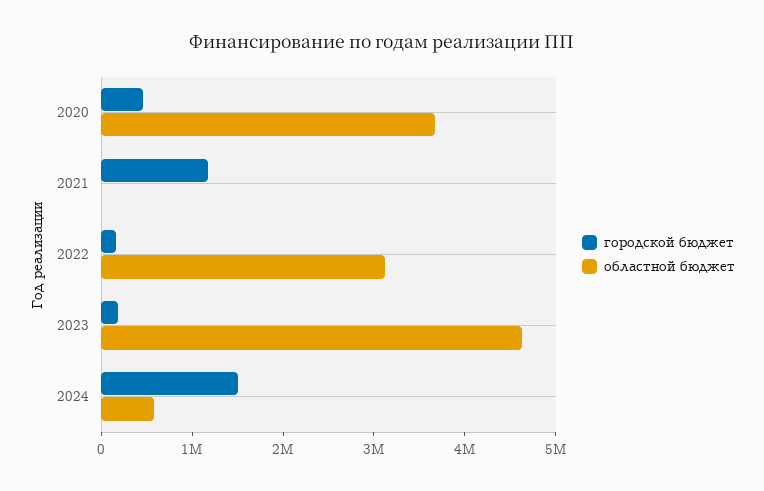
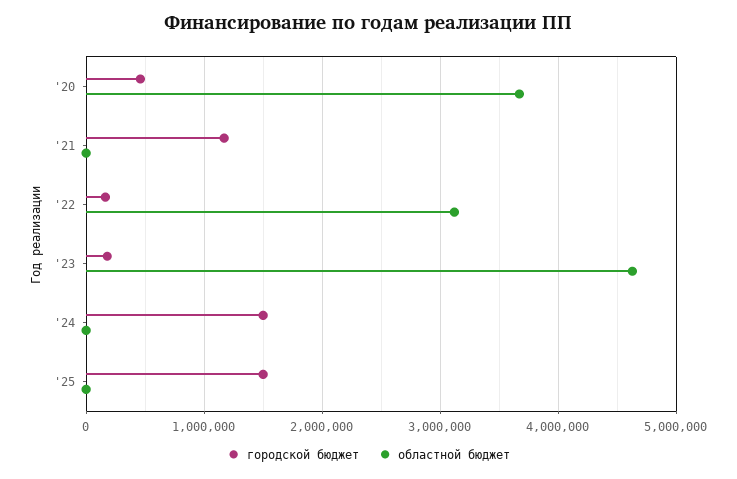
областной бюджет, 2024: 600000 -> 0
городской бюджет, '25: none -> 1500000
областной бюджет, '25: none -> 0

